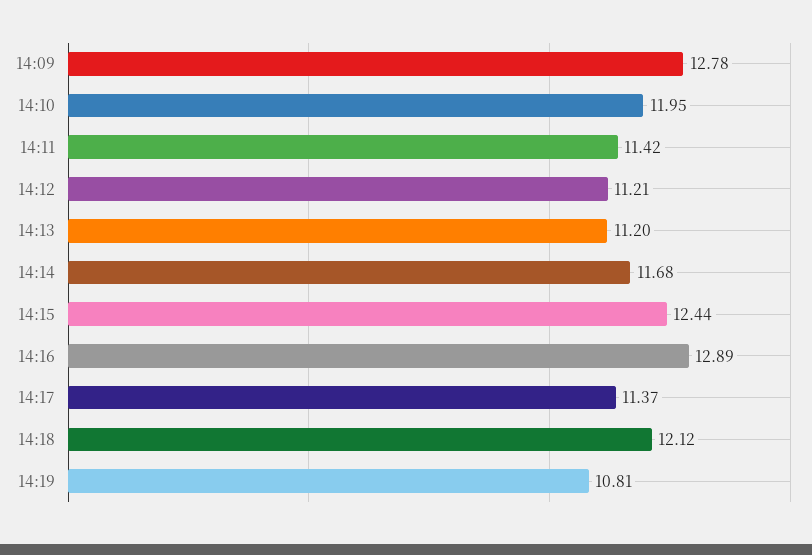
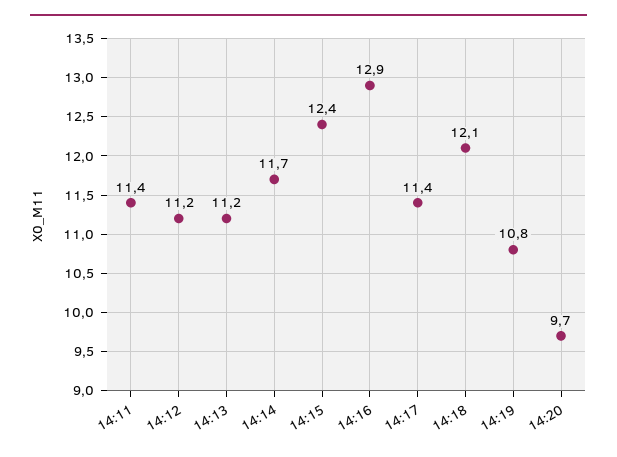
14:09: 12.78 -> none
14:10: 11.95 -> none
14:20: none -> 9.7

